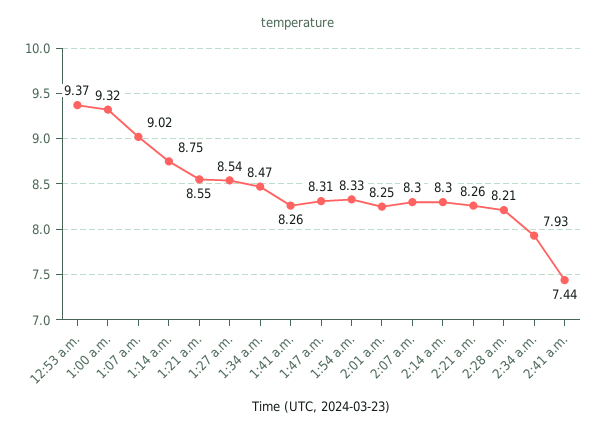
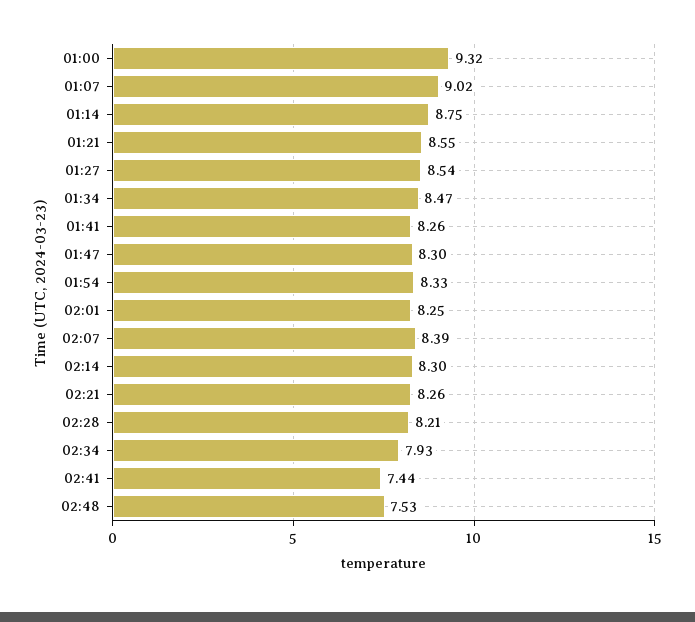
12:53 a.m.: 9.37 -> none
1:47 a.m.: 8.31 -> 8.3
2:07 a.m.: 8.3 -> 8.39
02:48: none -> 7.53

